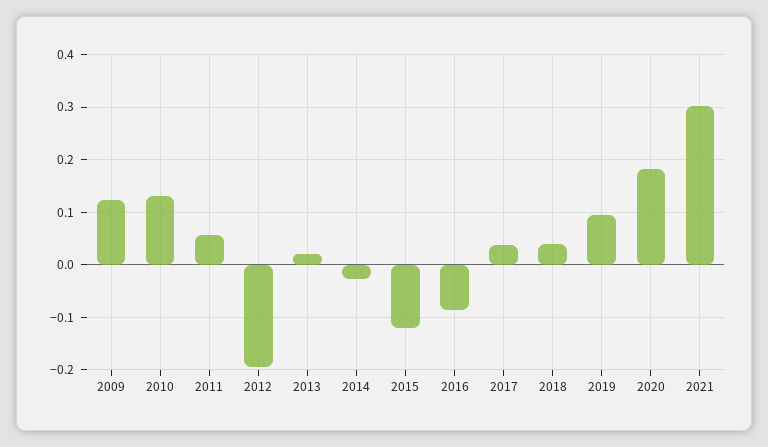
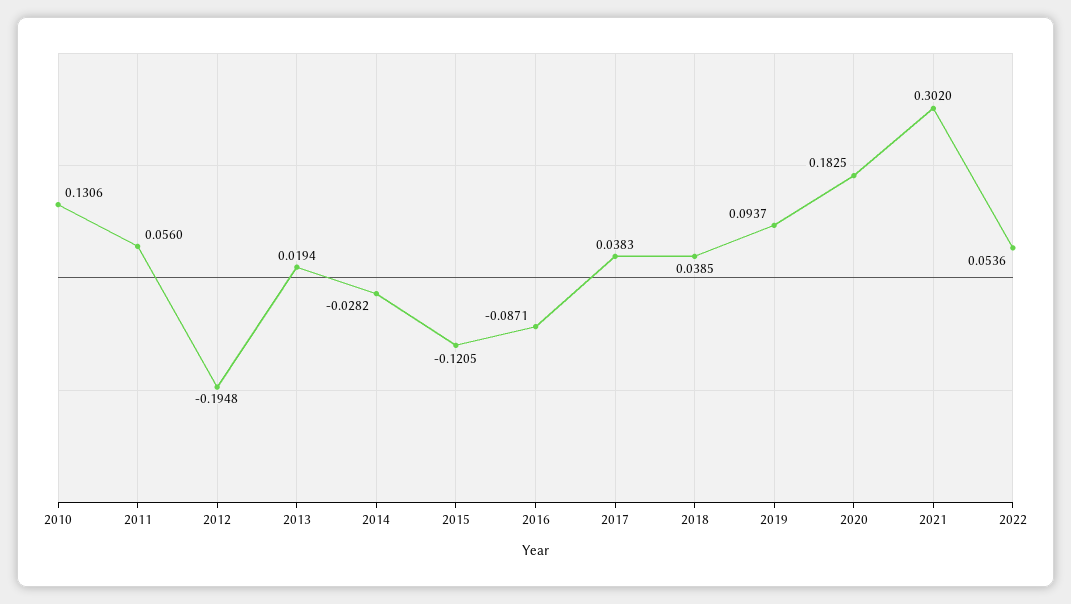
2009: 0.12 -> none
2022: none -> 0.0536

